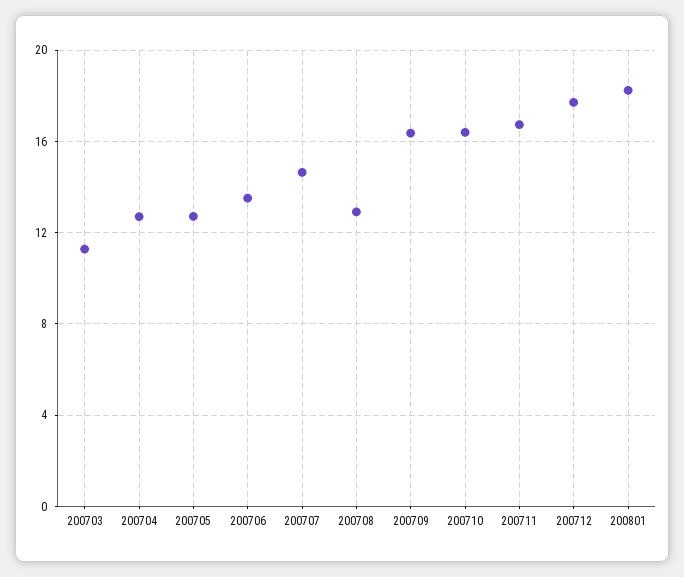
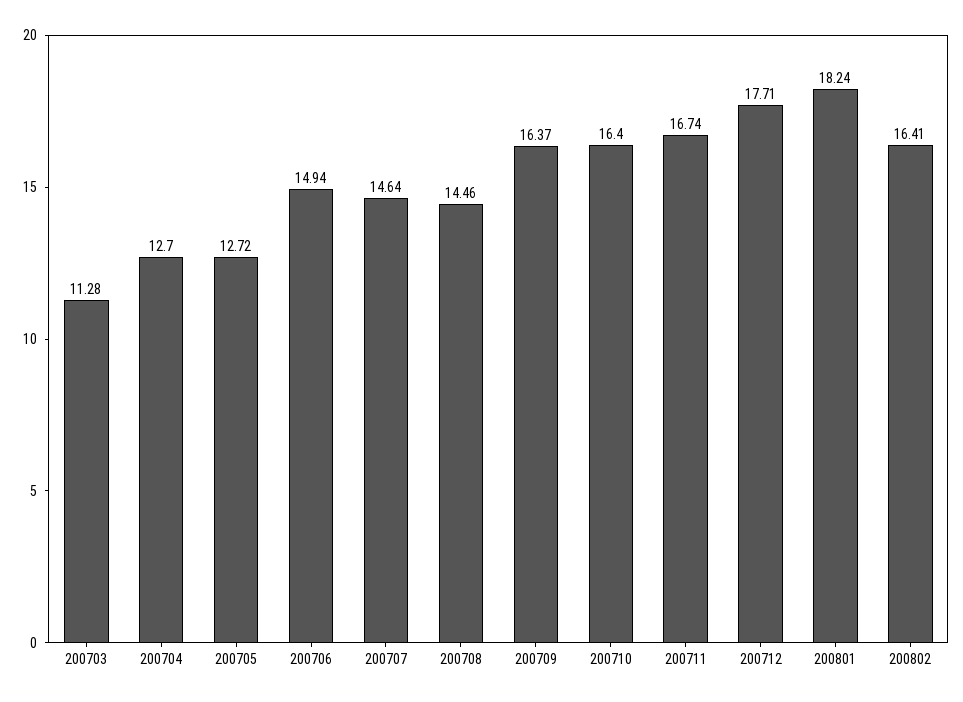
200706: 13.5 -> 14.94
200708: 13 -> 14.46
200802: none -> 16.41

